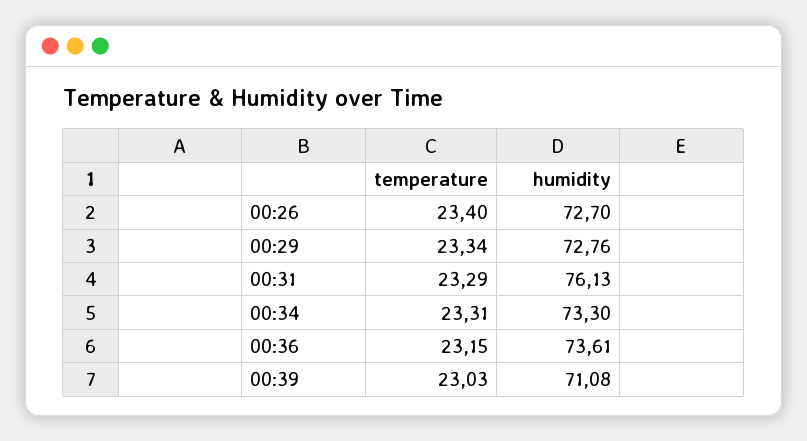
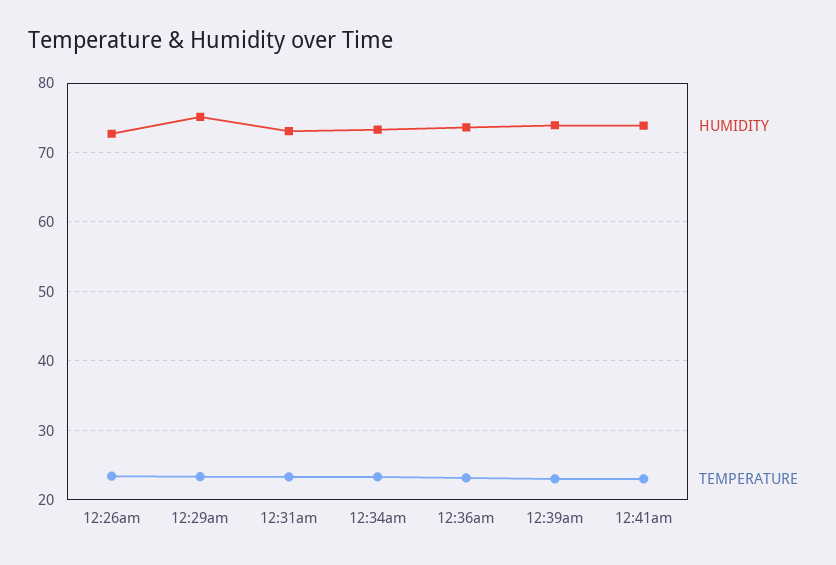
humidity, 00:29: 72.76 -> 75
humidity, 00:31: 76.13 -> 73
humidity, 00:39: 71.08 -> 74
humidity, 12:41am: none -> 74
temperature, 12:41am: none -> 23

